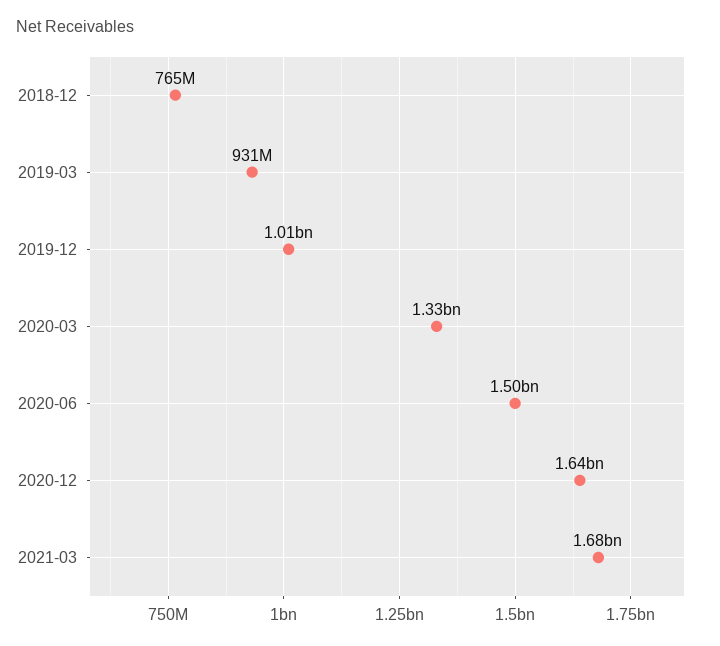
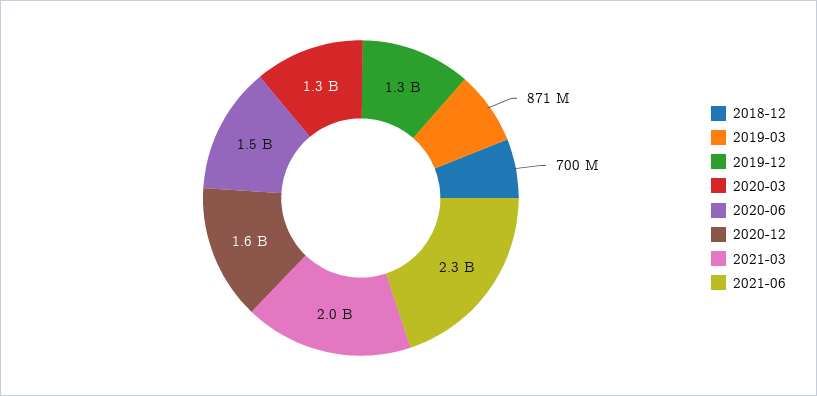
2018-12: 765000000 -> 700000000
2019-03: 931000000 -> 871000000
2019-12: 1010000000 -> 1300000000
2021-03: 1680000000 -> 2000000000
2021-06: none -> 2300000000

